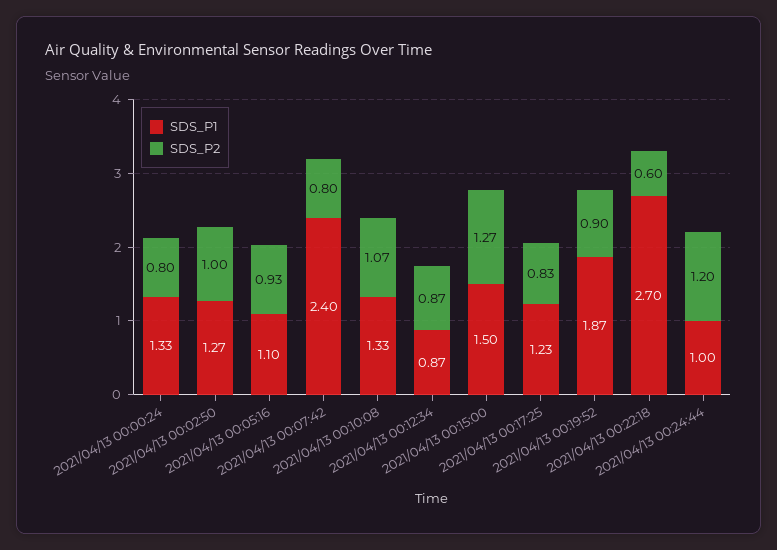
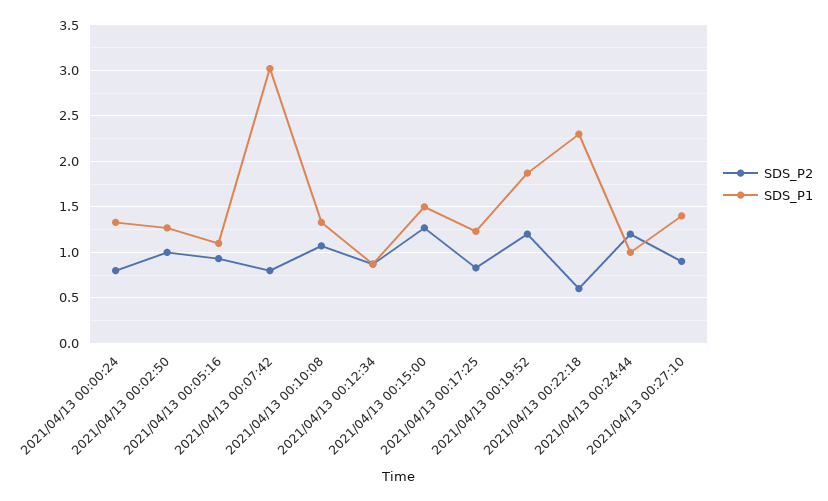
SDS_P1, 2021/04/13 00:07:42: 2.4 -> 3
SDS_P2, 2021/04/13 00:19:52: 0.9 -> 1.2
SDS_P1, 2021/04/13 00:22:18: 2.7 -> 2.3
SDS_P2, 2021/04/13 00:27:10: none -> 0.9
SDS_P1, 2021/04/13 00:27:10: none -> 1.4

